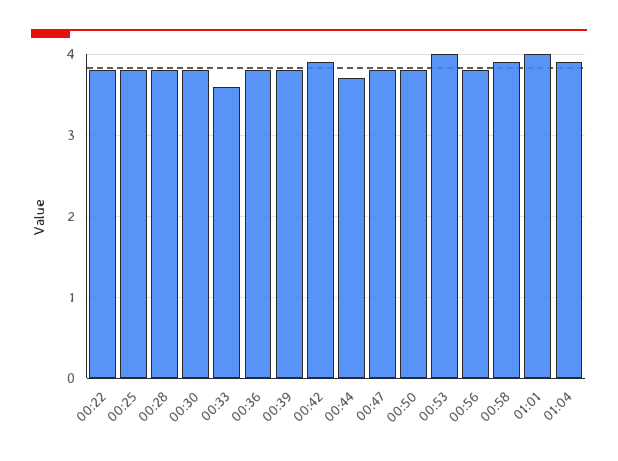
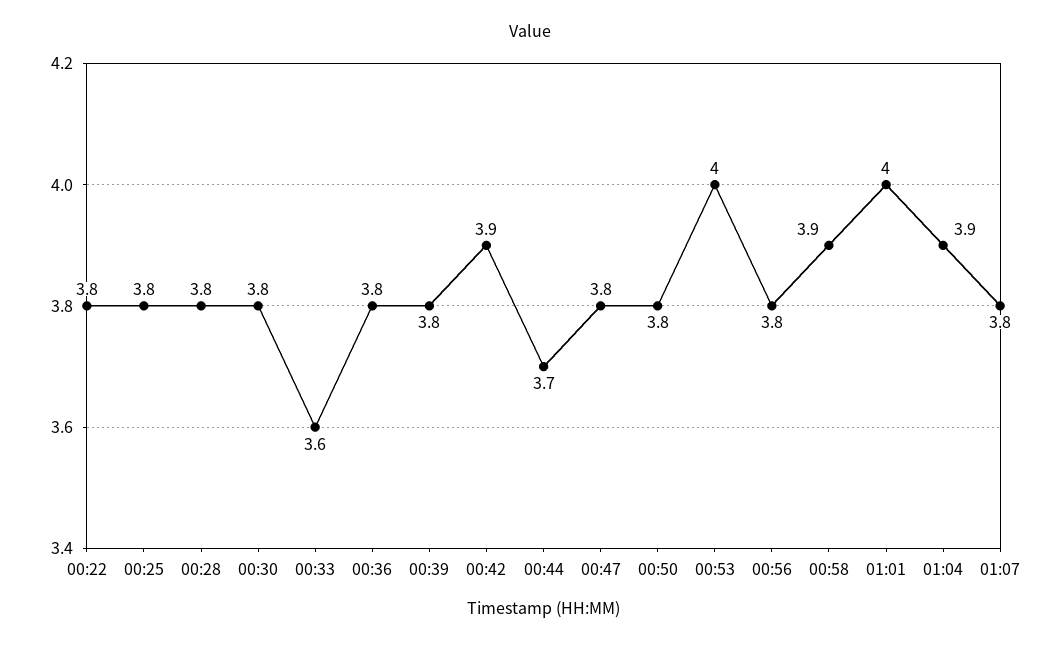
01:07: none -> 3.8

